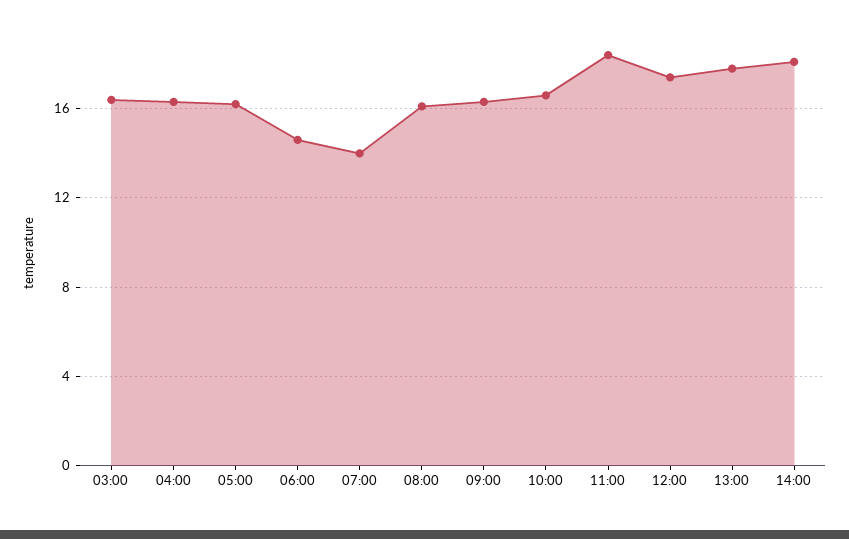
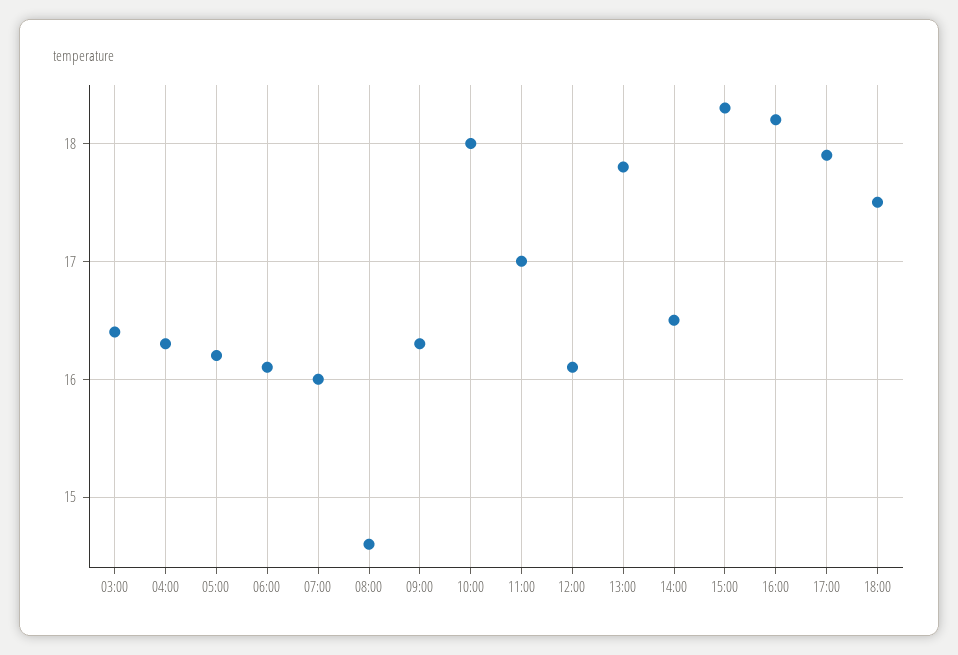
06:00: 14.5 -> 16.1
07:00: 14 -> 16
08:00: 16 -> 14.6
10:00: 16.5 -> 18
11:00: 18.5 -> 17
12:00: 17.5 -> 16.1
14:00: 18 -> 16.5
15:00: none -> 18.3
16:00: none -> 18.2
17:00: none -> 17.9
18:00: none -> 17.5

